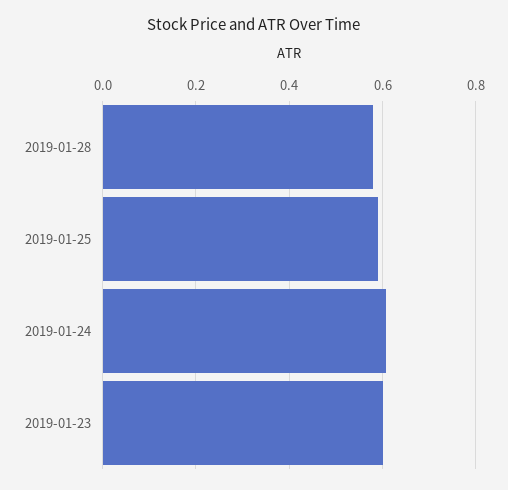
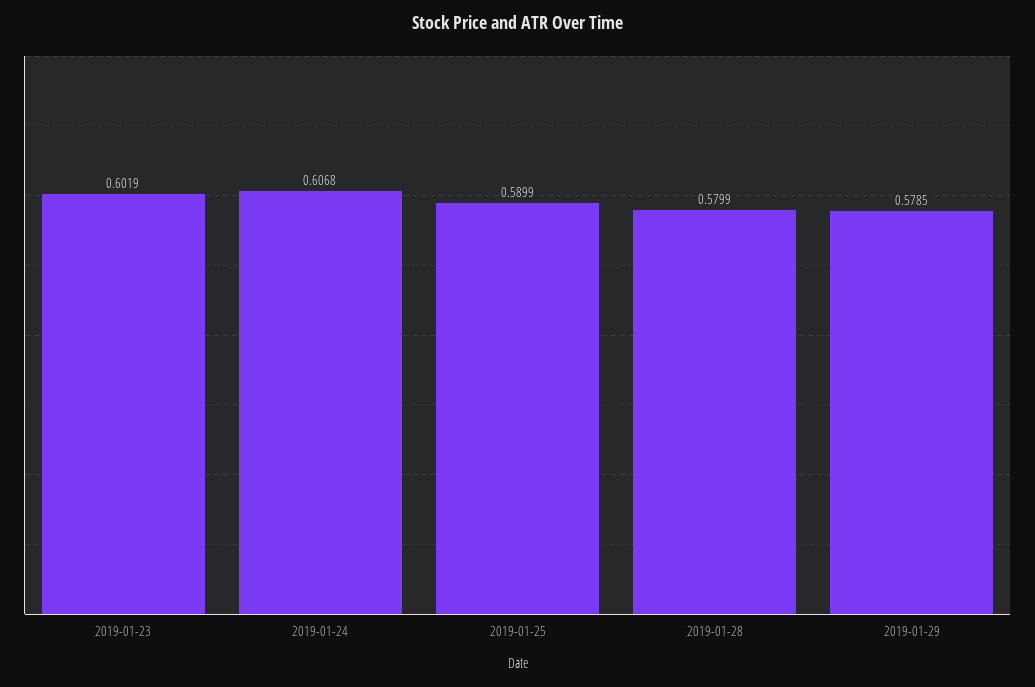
2019-01-29: none -> 0.5785

